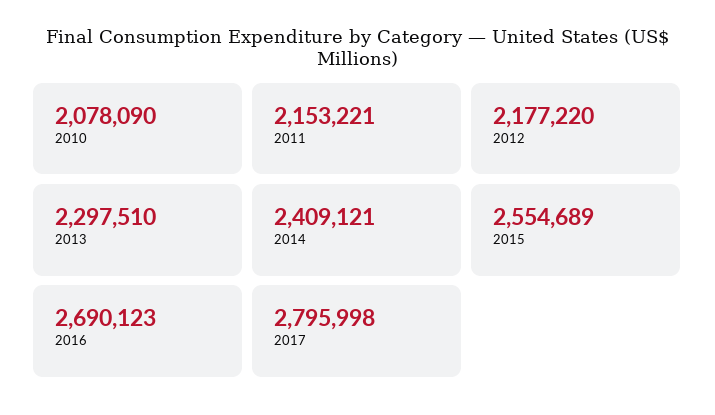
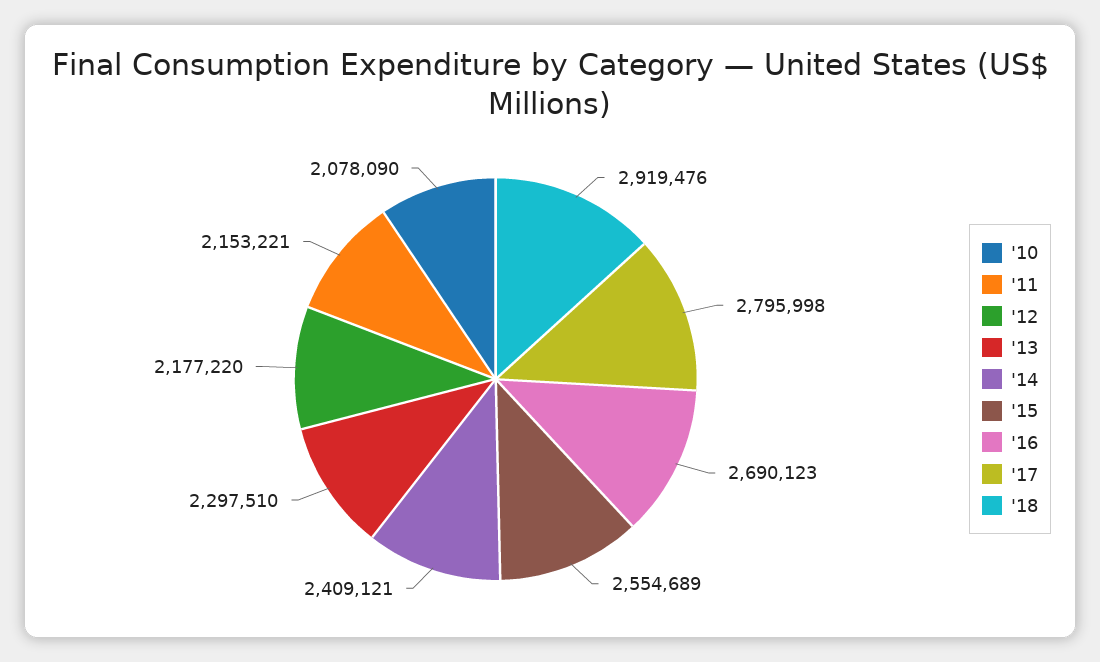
'18: none -> 2919476

